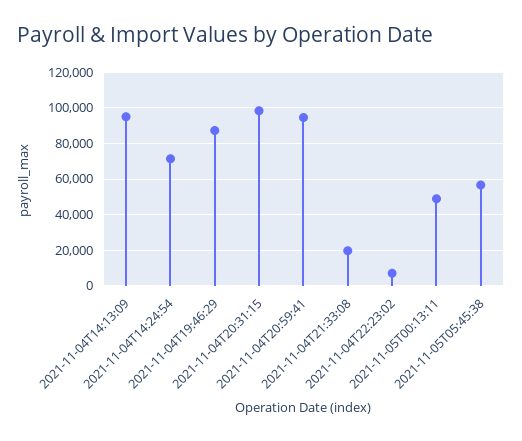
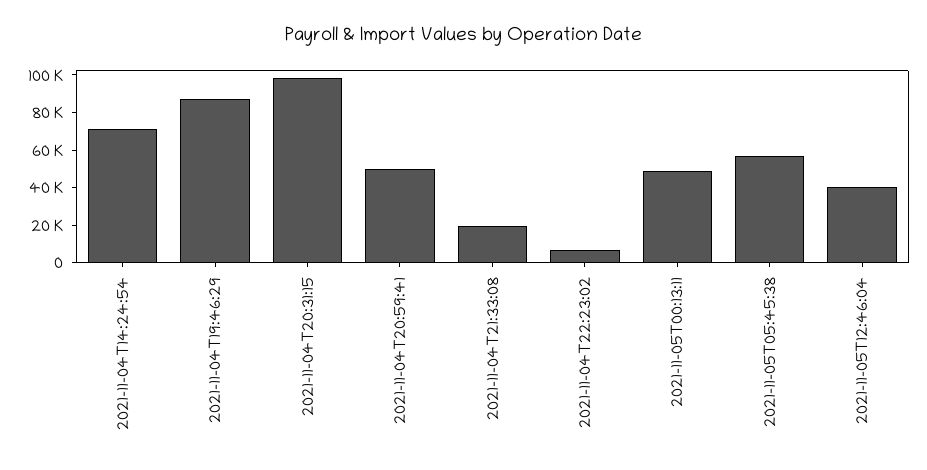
2021-11-04T14:13:09: 95000 -> none
2021-11-04T20:59:41: 95000 -> 50000
2021-11-05T12:46:04: none -> 40000

